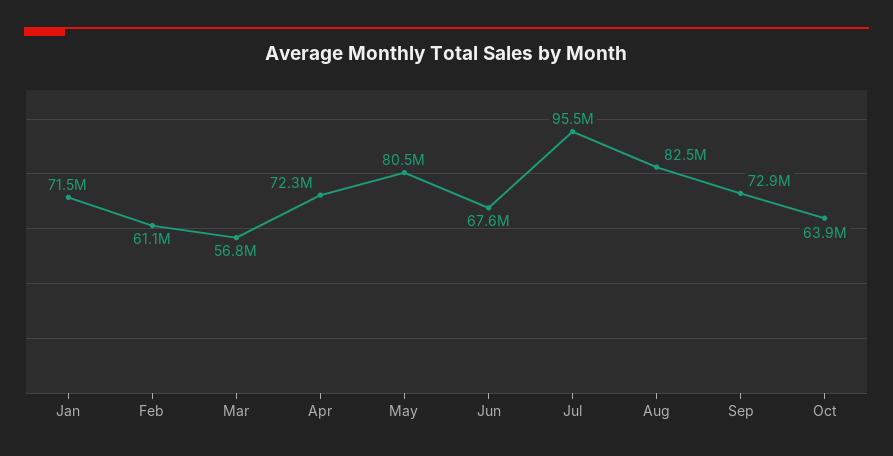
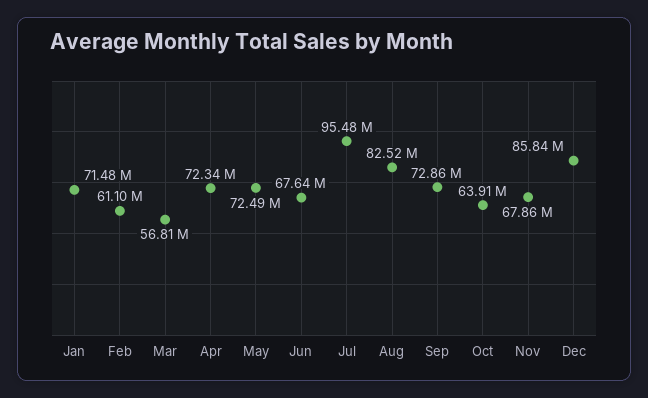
May: 80500000 -> 72490000
Nov: none -> 67860000
Dec: none -> 85840000

